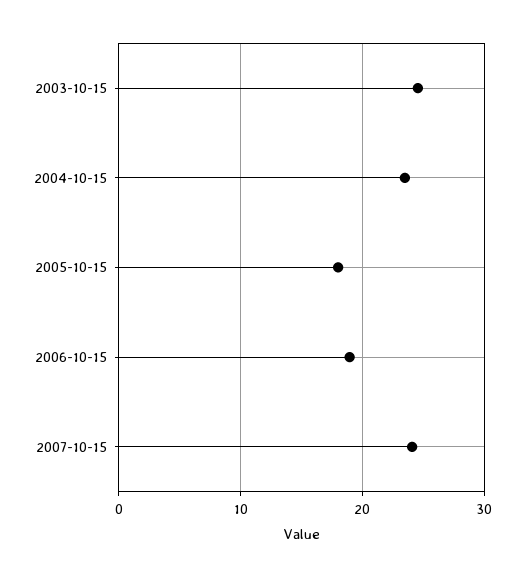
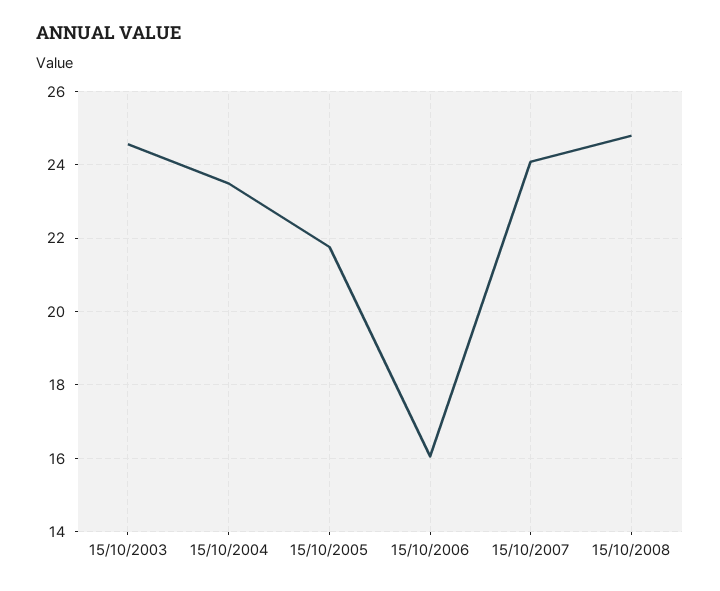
2005-10-15: 18 -> 21.8
2006-10-15: 19 -> 16
15/10/2008: none -> 24.8

